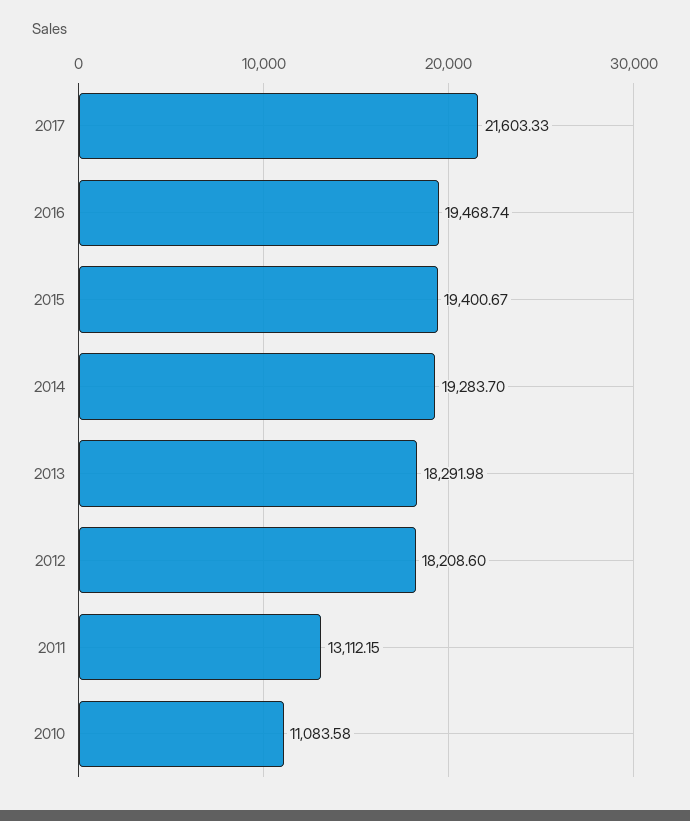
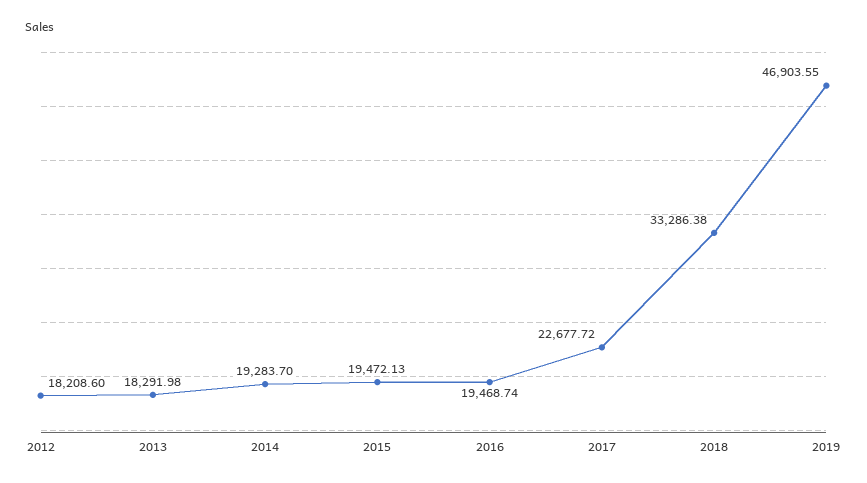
2017: 21603.33 -> 22677.72
2015: 19400.67 -> 19472.13
2011: 13112.15 -> none
2010: 11083.58 -> none
2018: none -> 33286.38
2019: none -> 46903.55

